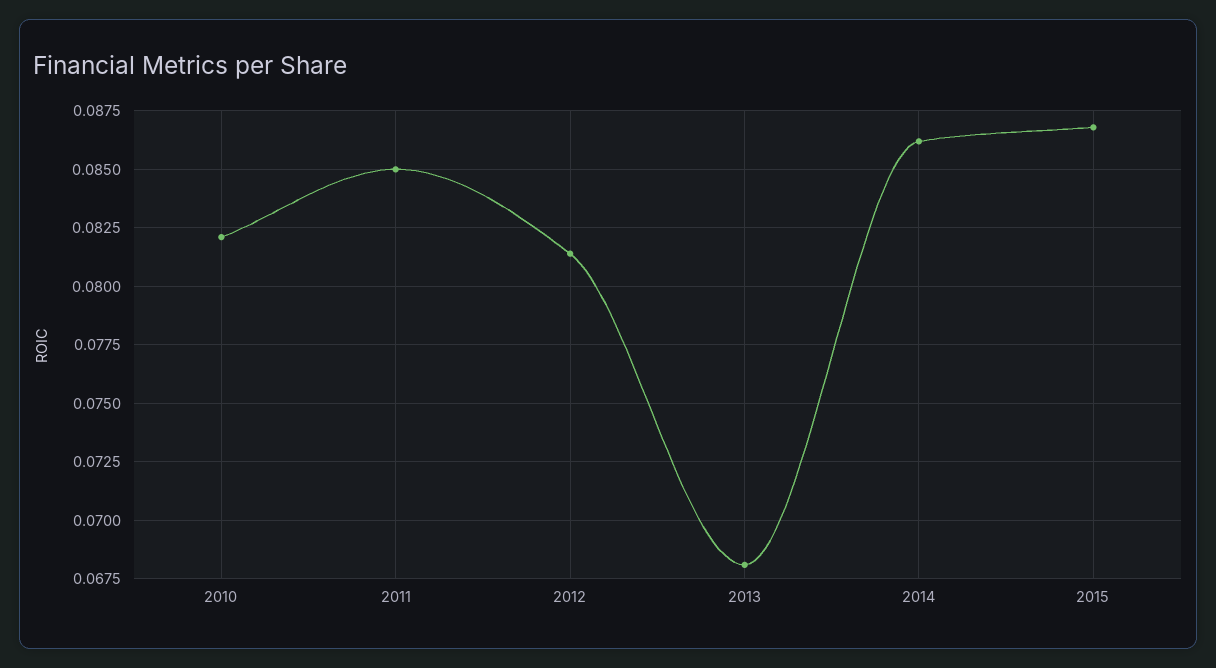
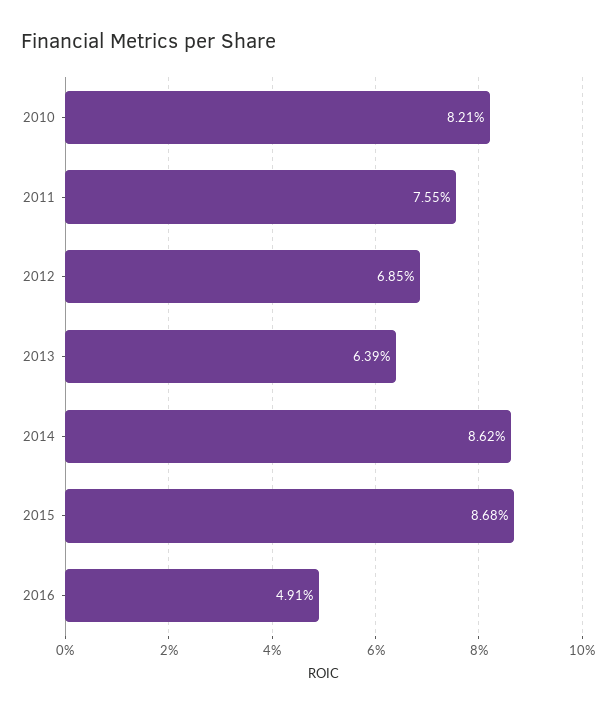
2011: 0.085 -> 0.0755
2012: 0.0815 -> 0.0685
2013: 0.068 -> 0.0639
2016: none -> 0.0491

